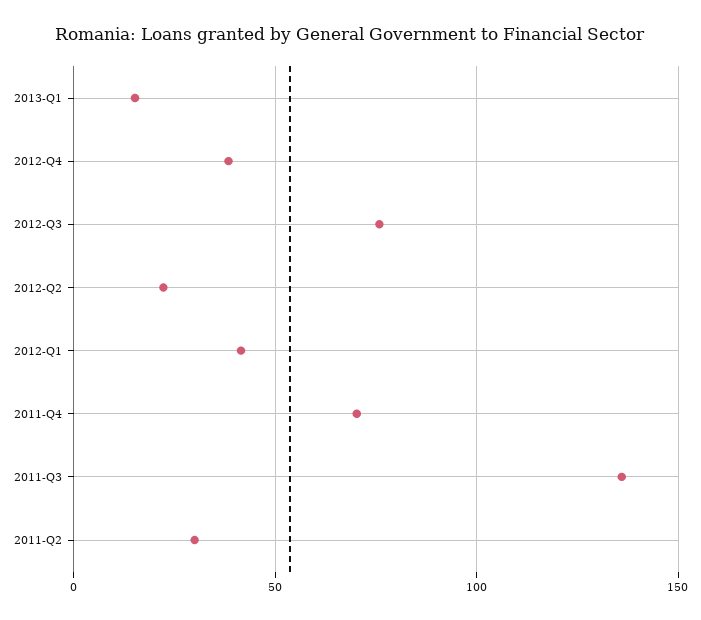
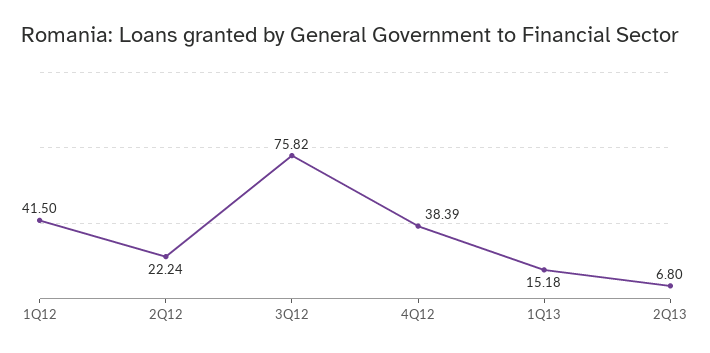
2011-Q4: 70 -> none
2011-Q3: 135 -> none
2011-Q2: 30 -> none
2Q13: none -> 6.8

